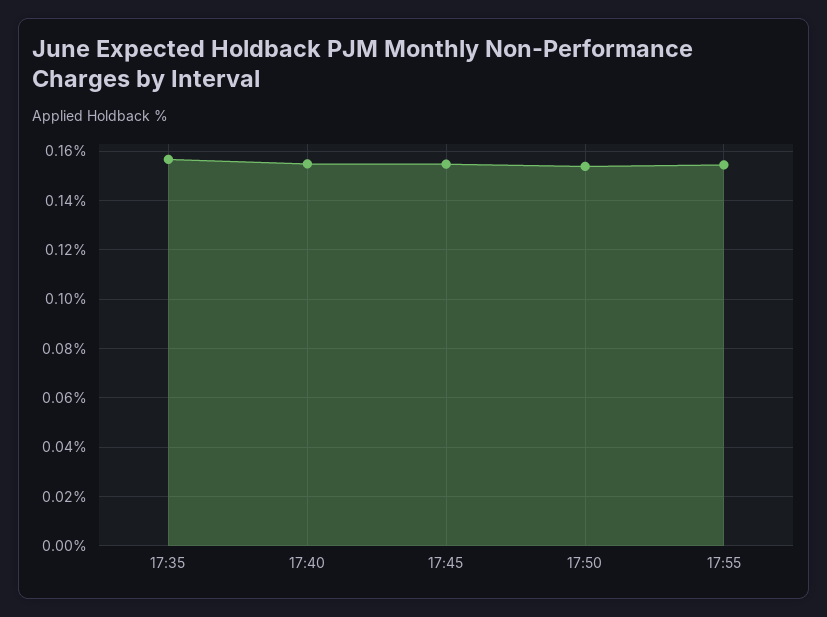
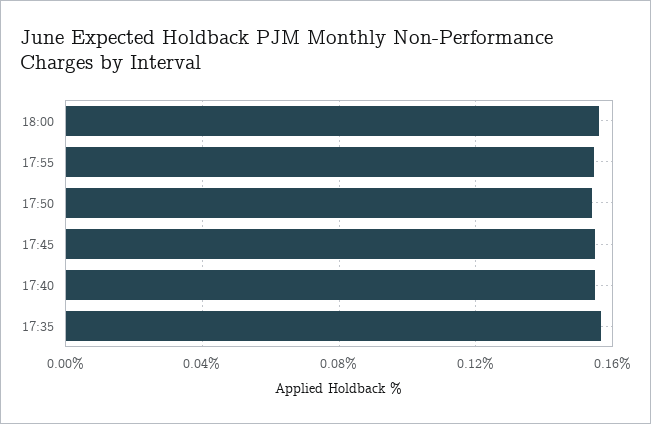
18:00: none -> 0.155

